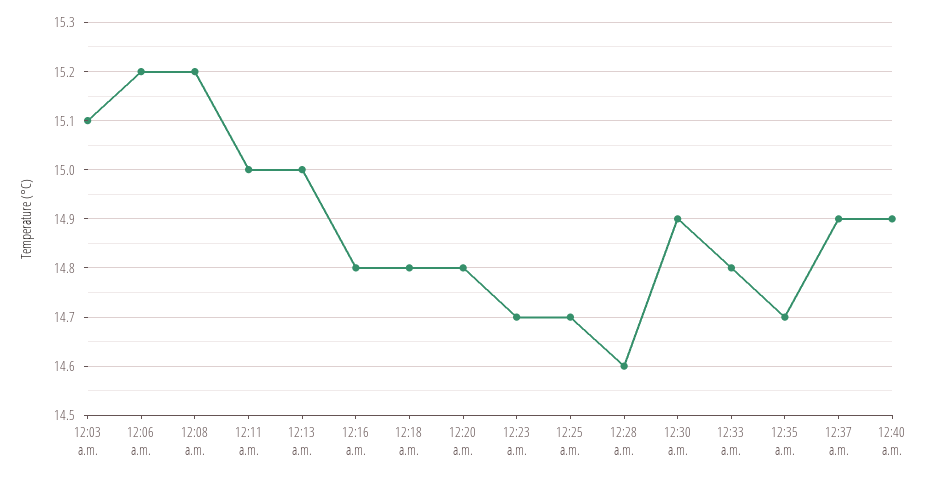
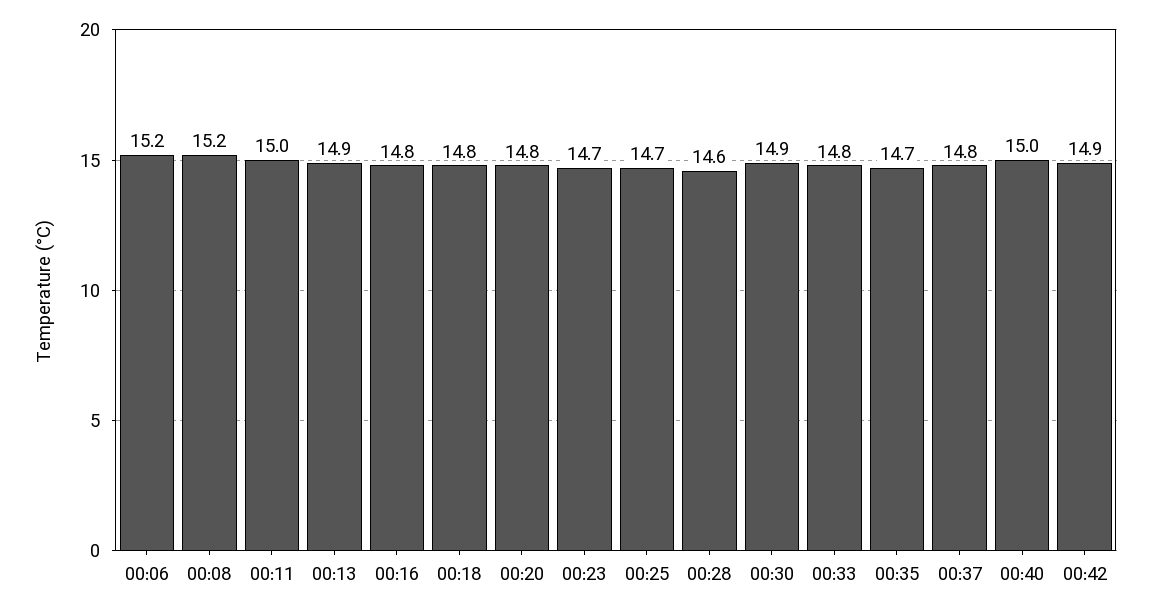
12:03 a.m.: 15.1 -> none
12:13 a.m.: 15 -> 14.9
12:37 a.m.: 14.9 -> 14.8
12:40 a.m.: 14.9 -> 15
00:42: none -> 14.9

